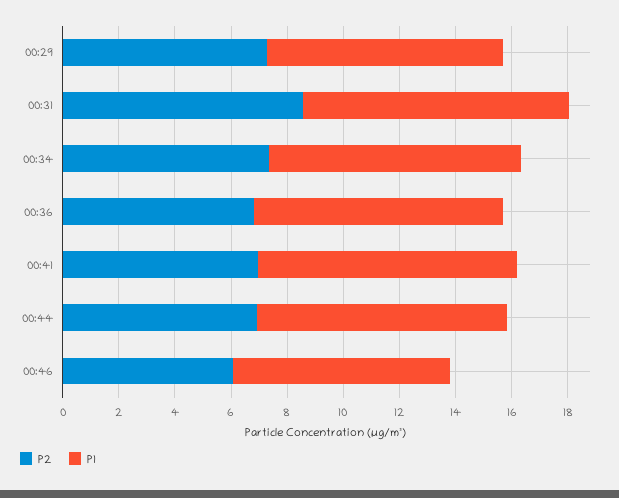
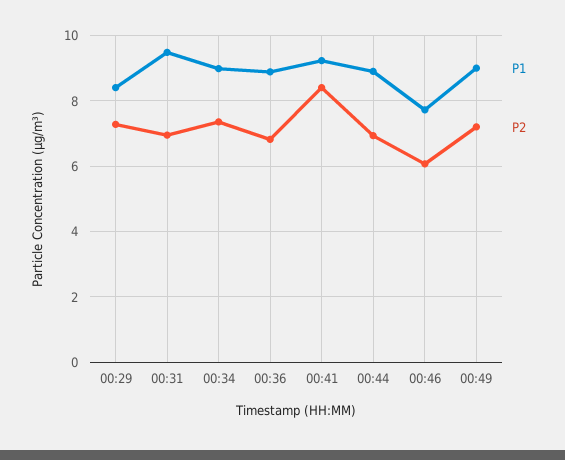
P2, 00:31: 8.5 -> 7
P2, 00:41: 7 -> 8.4
P1, 00:49: none -> 9
P2, 00:49: none -> 7.2

